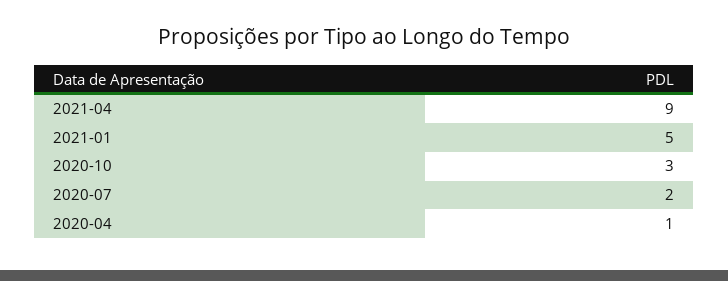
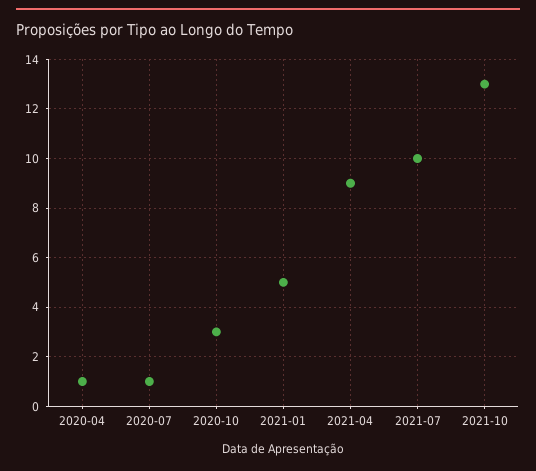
2020-07: 2 -> 1
2021-07: none -> 10
2021-10: none -> 13

